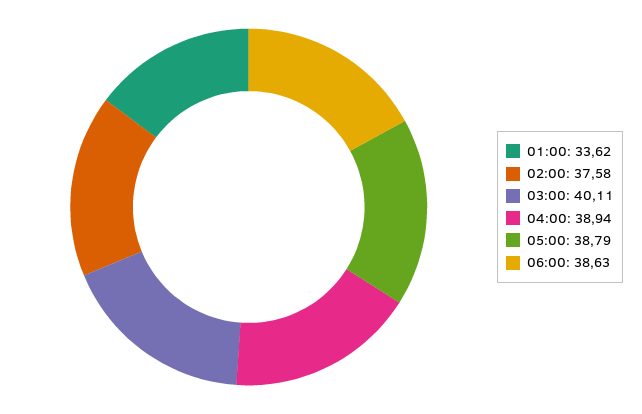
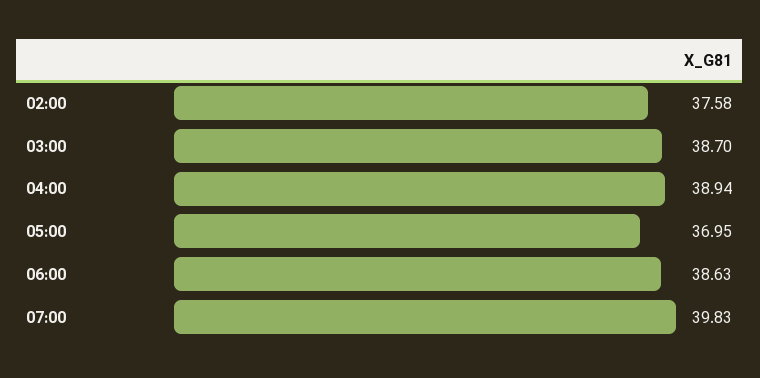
01:00: 33.62 -> none
03:00: 40.11 -> 38.7
05:00: 38.79 -> 36.95
07:00: none -> 39.83

